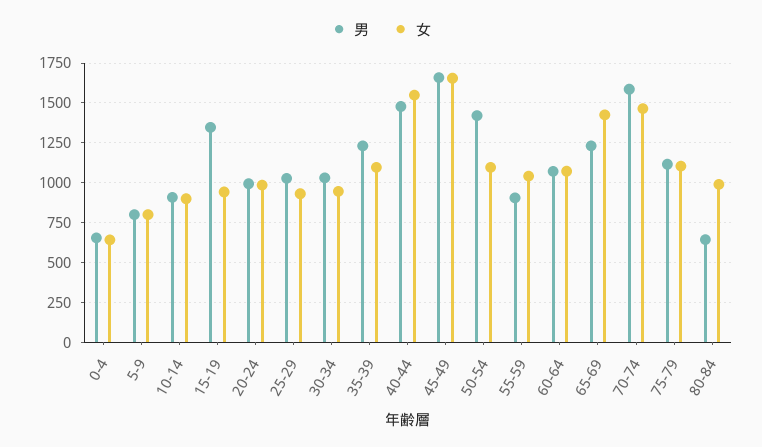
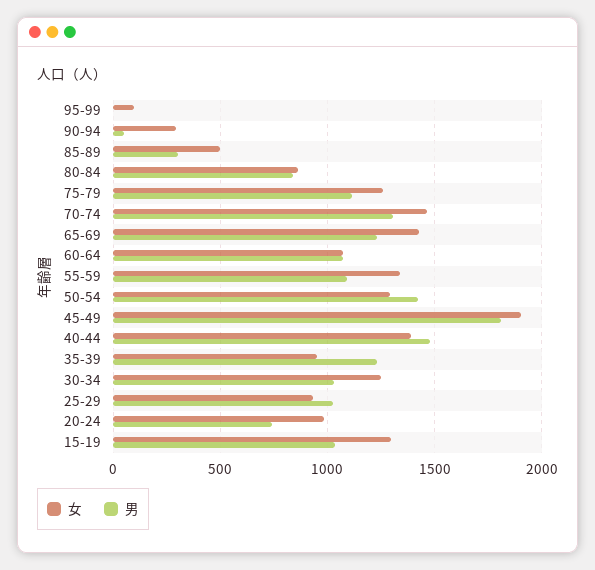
男, 0-4: 650 -> none
女, 0-4: 650 -> none
男, 5-9: 800 -> none
女, 5-9: 800 -> none
男, 10-14: 900 -> none
女, 10-14: 900 -> none
男, 15-19: 1350 -> 1050
女, 15-19: 950 -> 1300
男, 20-24: 1000 -> 750
女, 30-34: 950 -> 1250
女, 35-39: 1100 -> 950
女, 40-44: 1550 -> 1400
男, 45-49: 1650 -> 1800
女, 45-49: 1650 -> 1900
女, 50-54: 1100 -> 1300
男, 55-59: 900 -> 1100
女, 55-59: 1050 -> 1350
男, 70-74: 1600 -> 1300
女, 75-79: 1100 -> 1250
男, 80-84: 650 -> 850
女, 80-84: 1000 -> 850
女, 95-99: none -> 100
男, 95-99: none -> 0
女, 90-94: none -> 300
男, 90-94: none -> 50
女, 85-89: none -> 500
男, 85-89: none -> 300

